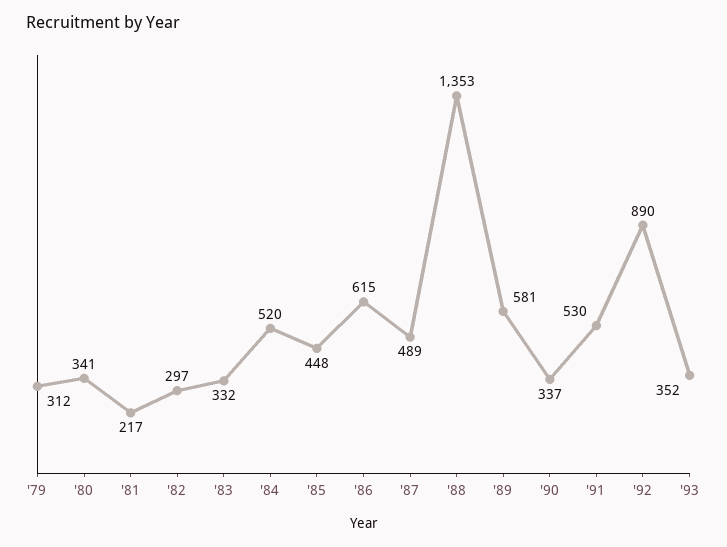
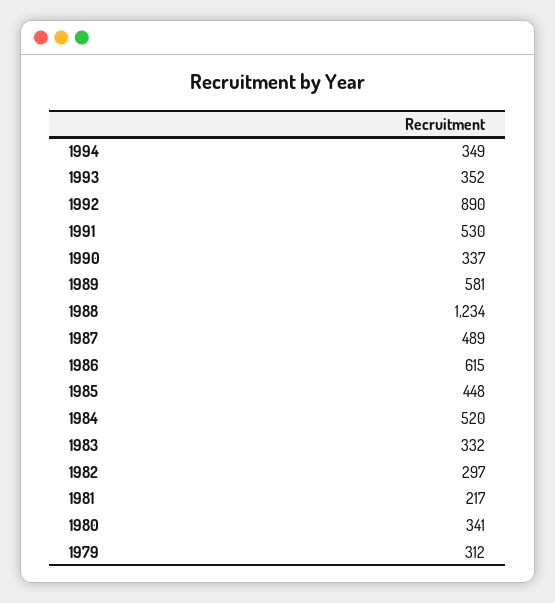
'88: 1353 -> 1234
1994: none -> 349

